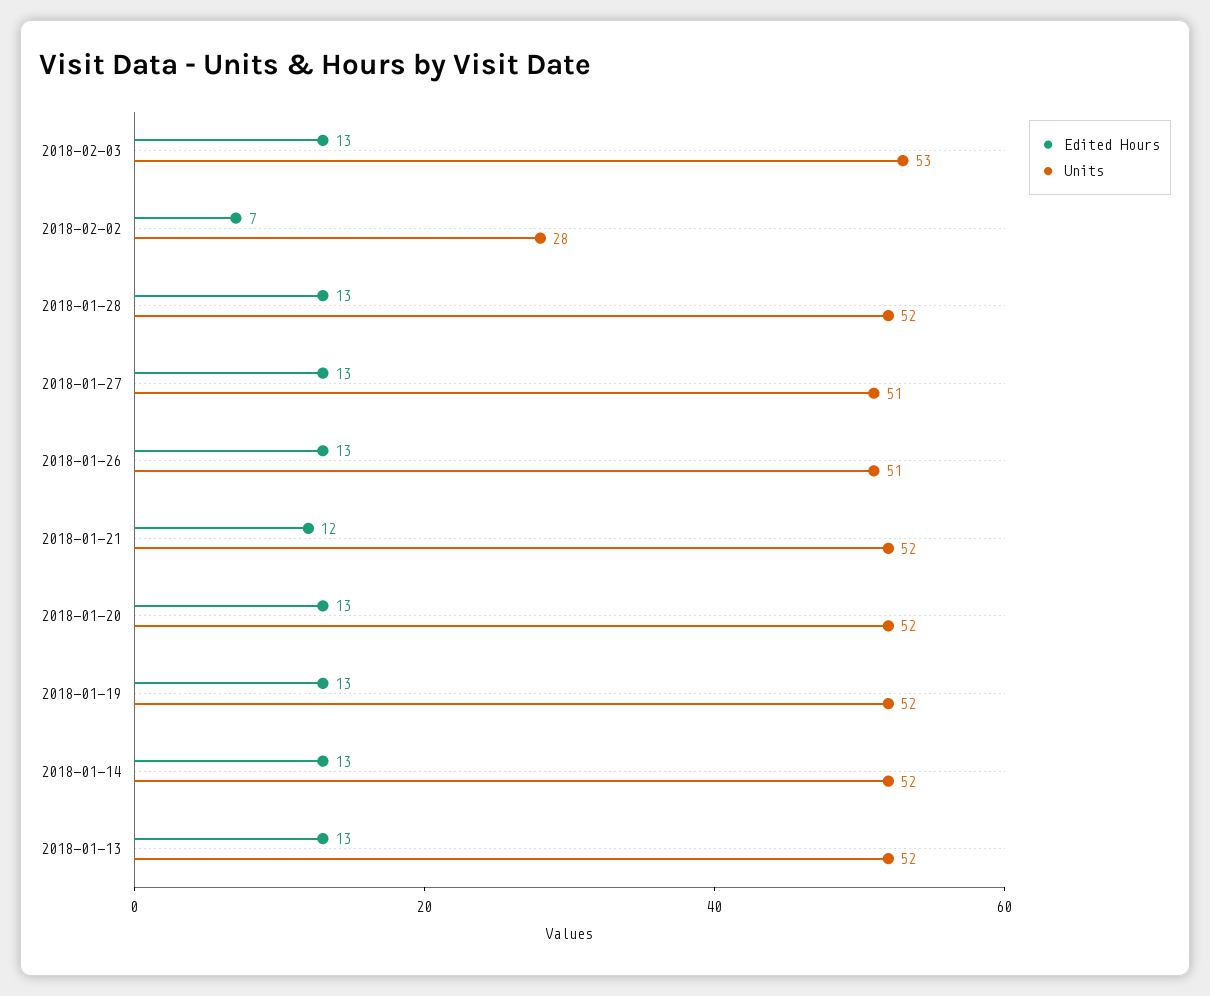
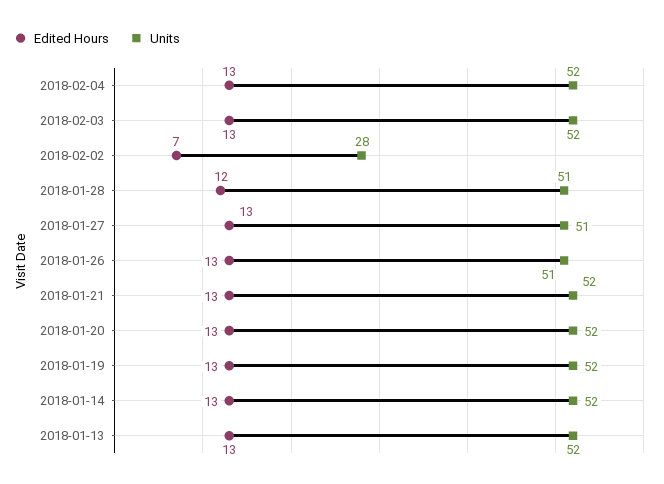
Units, 2018-02-03: 53 -> 52
Edited Hours, 2018-01-28: 13 -> 12
Units, 2018-01-28: 52 -> 51
Edited Hours, 2018-01-21: 12 -> 13
Edited Hours, 2018-02-04: none -> 13
Units, 2018-02-04: none -> 52

